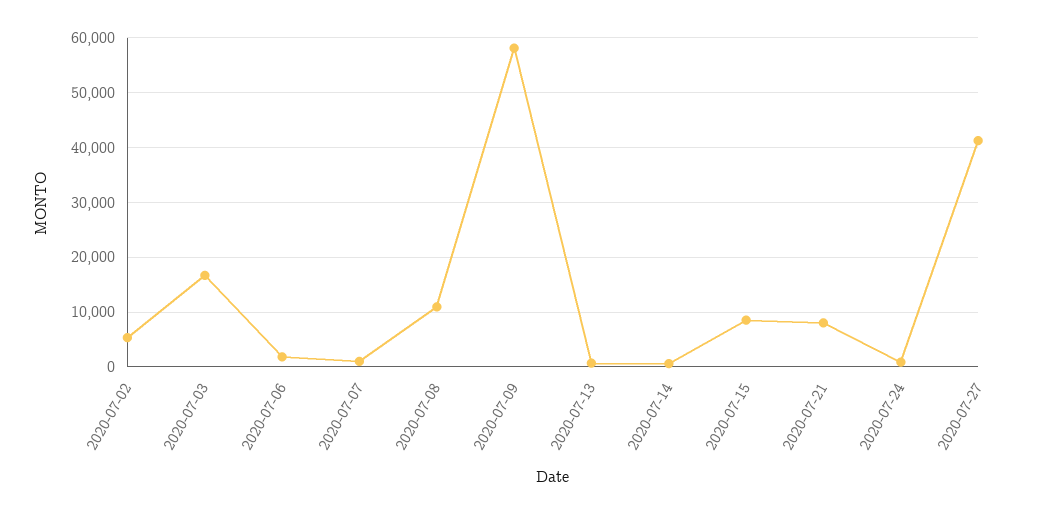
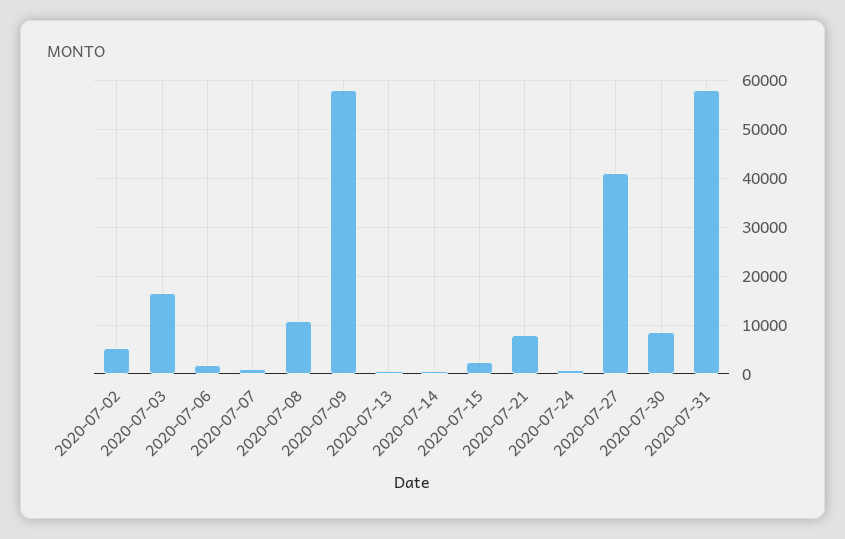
2020-07-15: 8000 -> 2000
2020-07-30: none -> 8000
2020-07-31: none -> 58000

